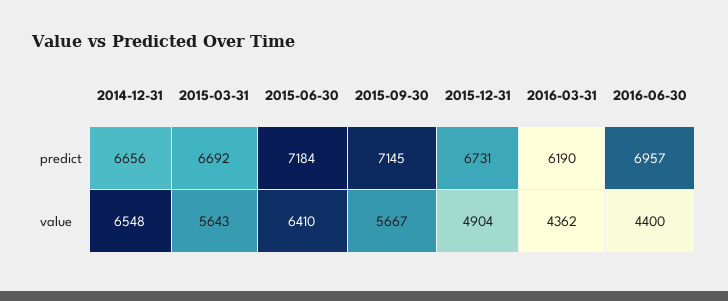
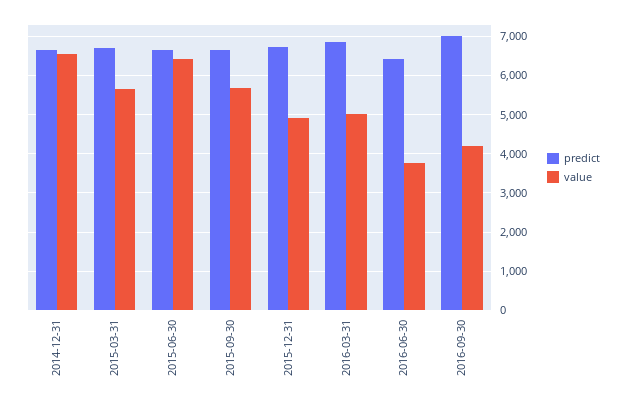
predict, 2015-06-30: 7184 -> 6600
predict, 2015-09-30: 7145 -> 6600
predict, 2016-03-31: 6190 -> 6800
predict, 2016-06-30: 6957 -> 6400
value, 2016-03-31: 4362 -> 5000
value, 2016-06-30: 4400 -> 3800
predict, 2016-09-30: none -> 7000
value, 2016-09-30: none -> 4200

